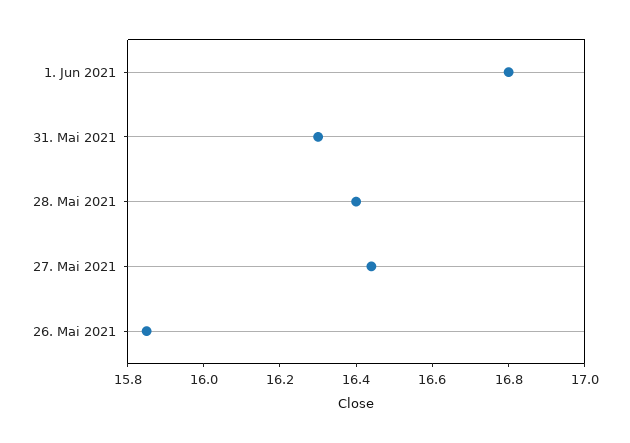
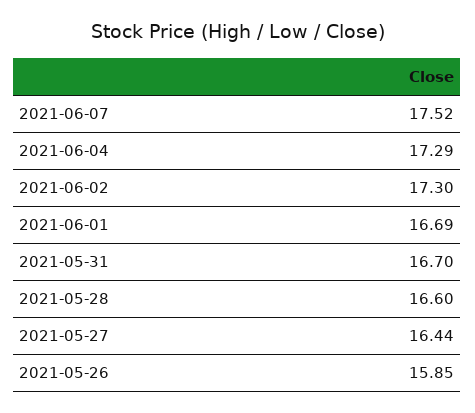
1. Jun 2021: 16.8 -> 16.69
31. Mai 2021: 16.3 -> 16.7
28. Mai 2021: 16.4 -> 16.6
2021-06-07: none -> 17.52
2021-06-04: none -> 17.29
2021-06-02: none -> 17.3

